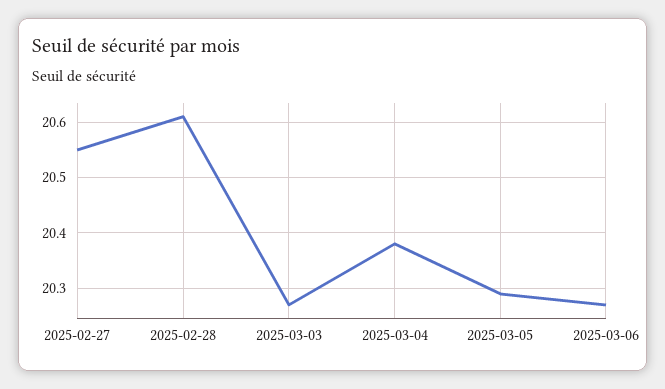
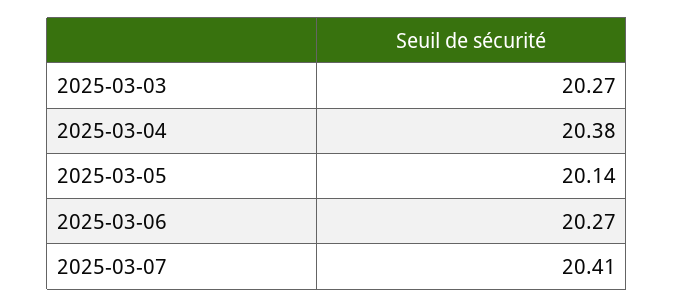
2025-02-27: 20.55 -> none
2025-02-28: 20.6 -> none
2025-03-05: 20.3 -> 20.14
2025-03-07: none -> 20.41

